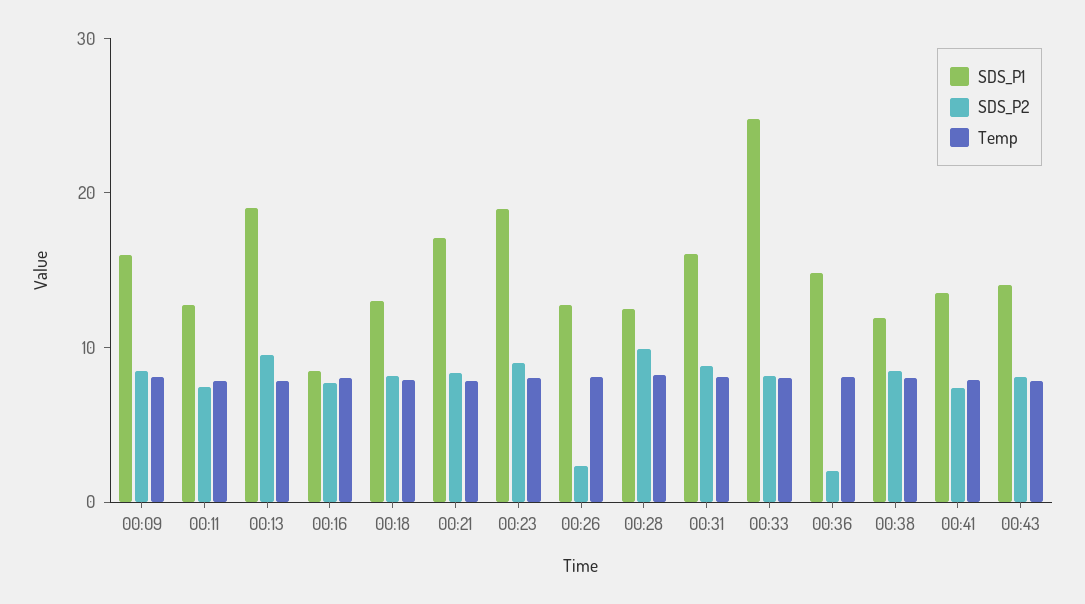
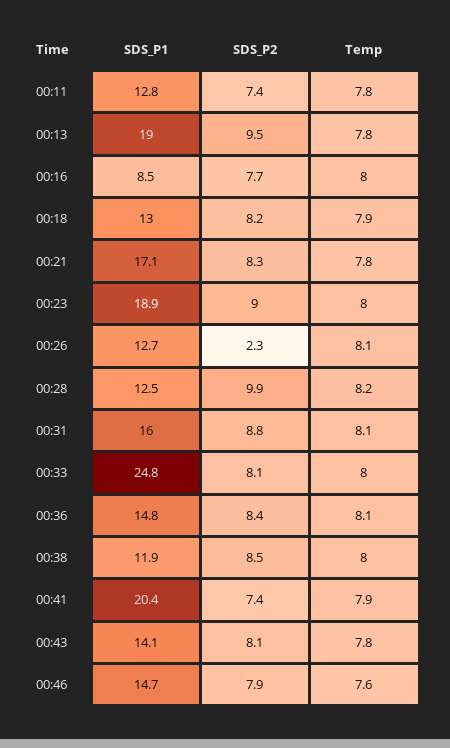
SDS_P1, 00:09: 16 -> none
SDS_P2, 00:09: 8 -> none
Temp, 00:09: 8 -> none
SDS_P2, 00:36: 2 -> 8.4
SDS_P1, 00:41: 14 -> 20.4
SDS_P1, 00:46: none -> 14.7
SDS_P2, 00:46: none -> 7.9
Temp, 00:46: none -> 7.6

